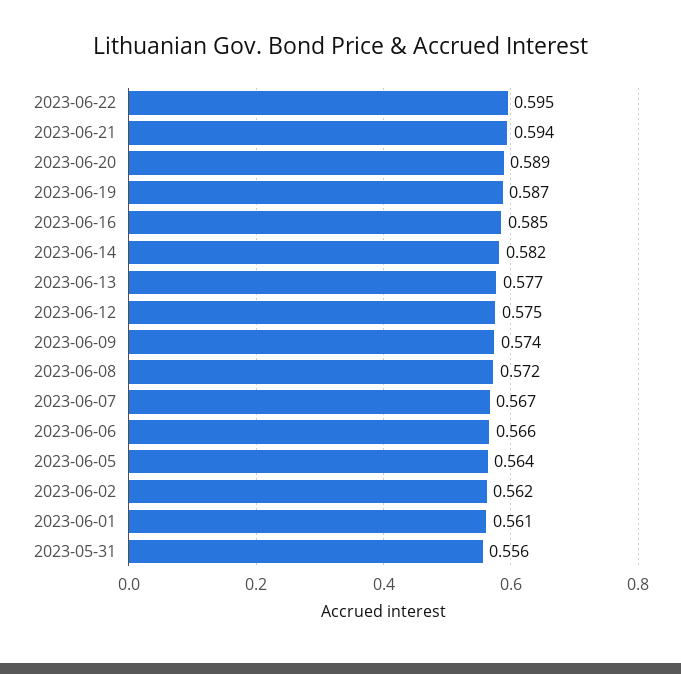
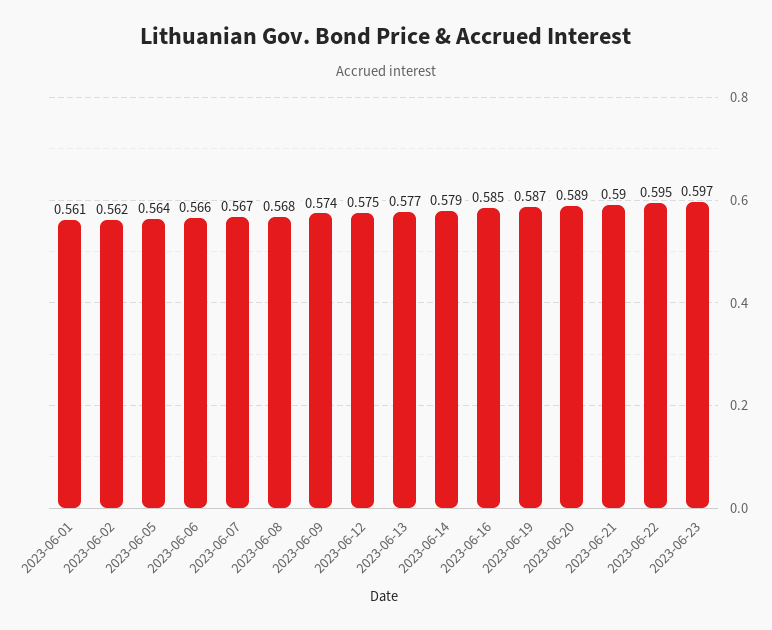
2023-06-21: 0.594 -> 0.59
2023-06-14: 0.582 -> 0.579
2023-06-08: 0.572 -> 0.568
2023-05-31: 0.556 -> none
2023-06-23: none -> 0.597

